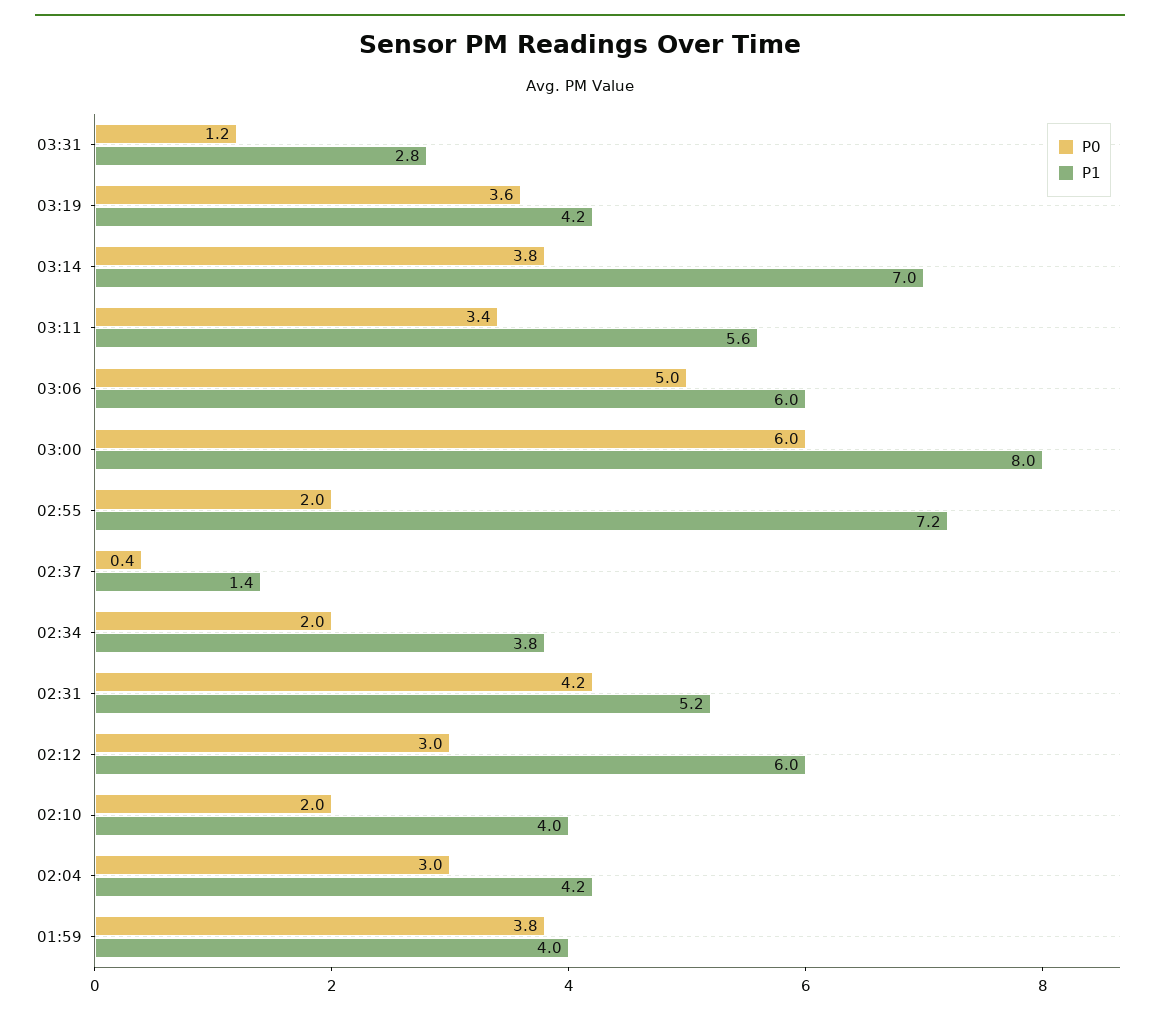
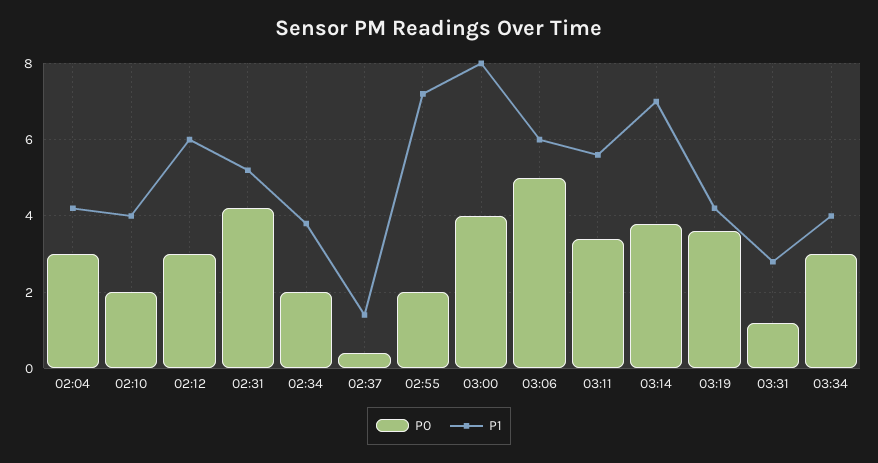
P0, 03:00: 6 -> 4
P0, 01:59: 3.8 -> none
P1, 01:59: 4 -> none
P0, 03:34: none -> 3
P1, 03:34: none -> 4

